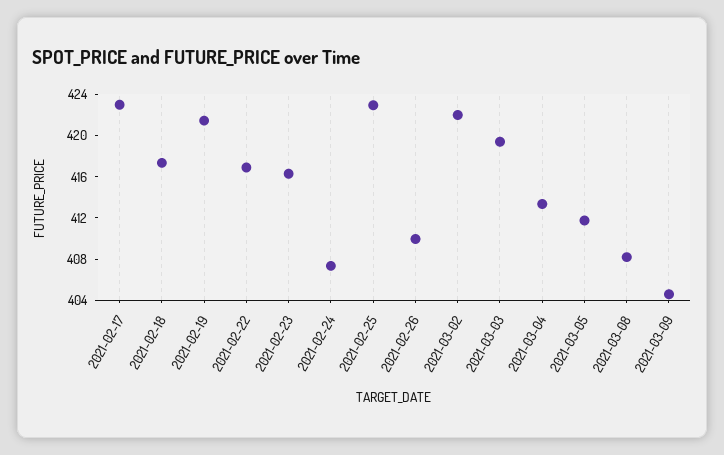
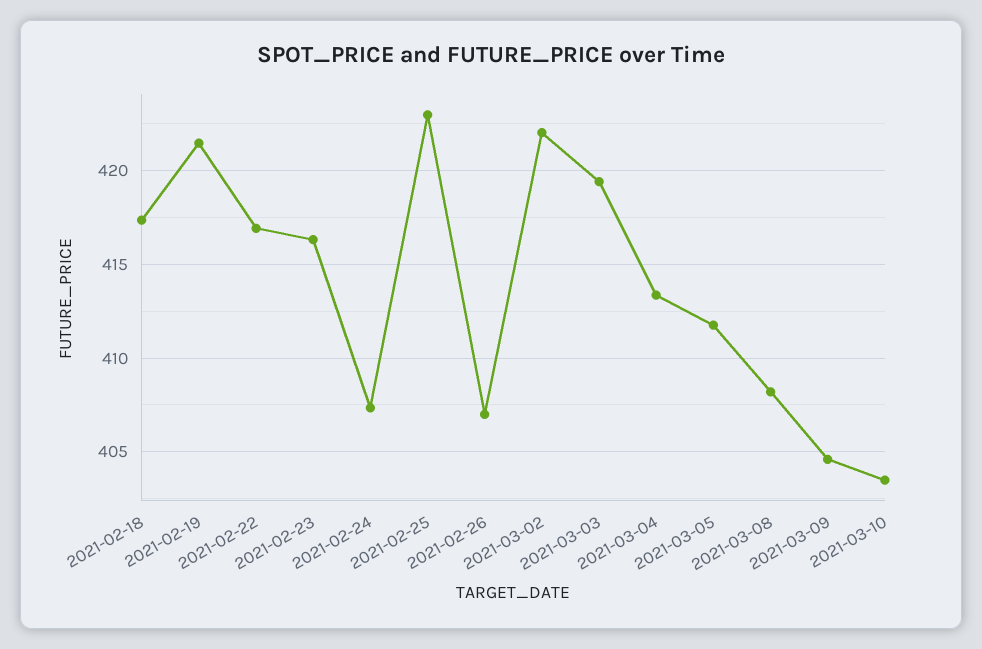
2021-02-17: 423 -> none
2021-02-26: 410 -> 407
2021-03-10: none -> 403.5

